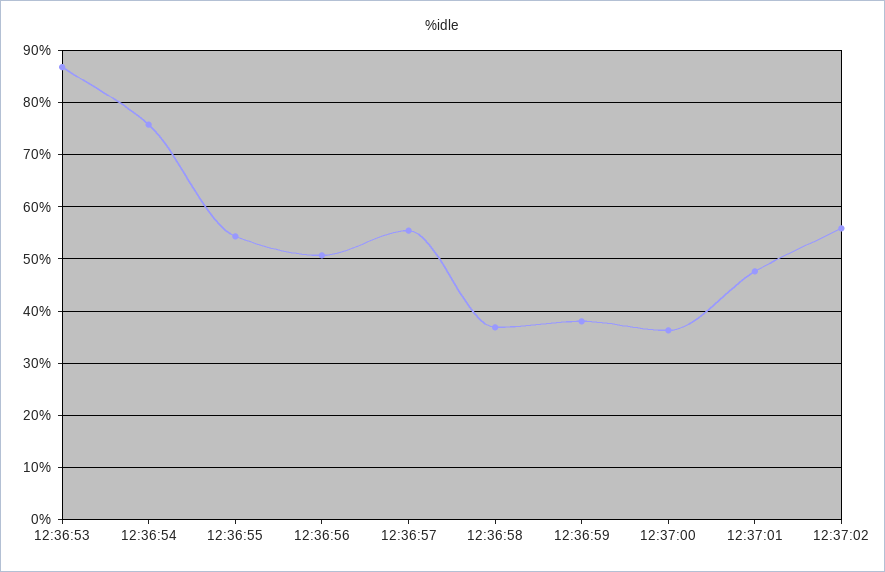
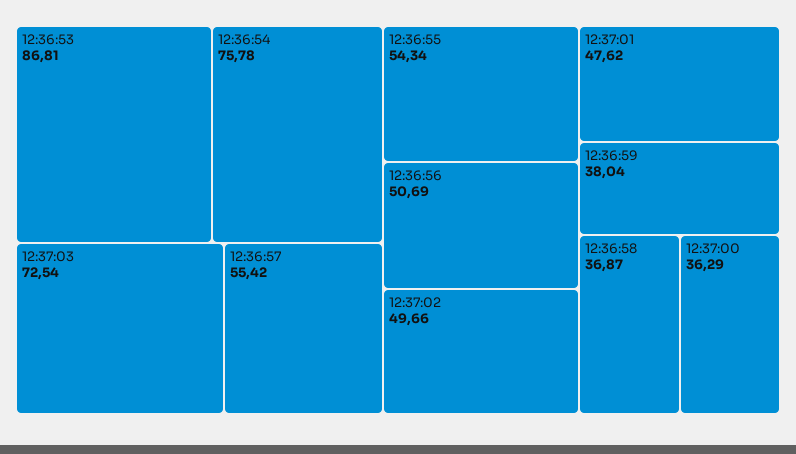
12:37:02: 56 -> 49.66
12:37:03: none -> 72.54

